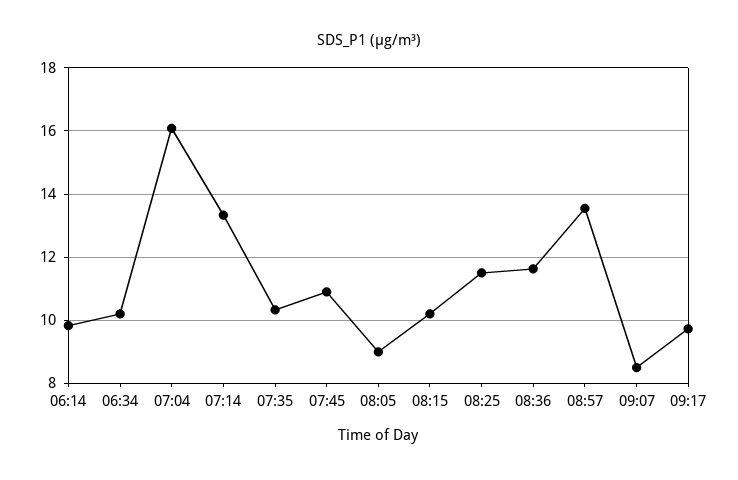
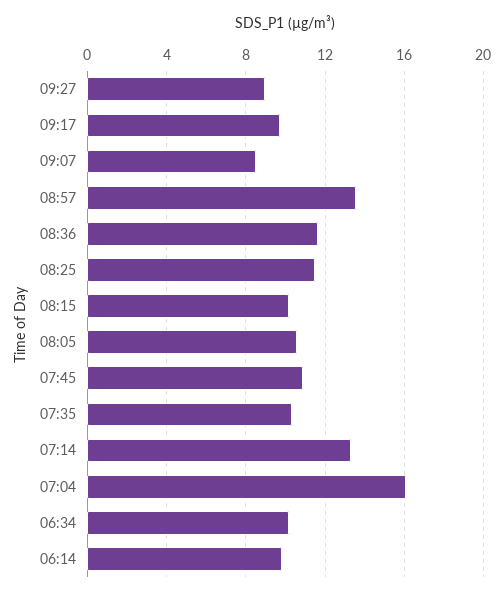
08:05: 9 -> 10.5
09:27: none -> 9

